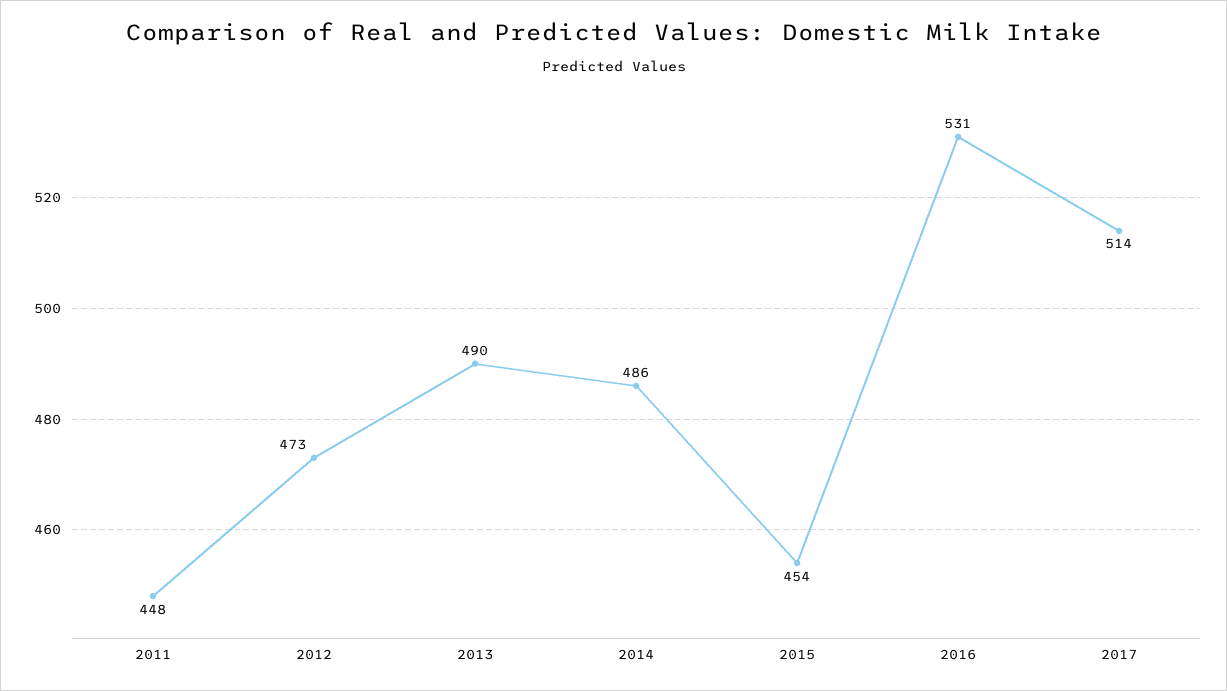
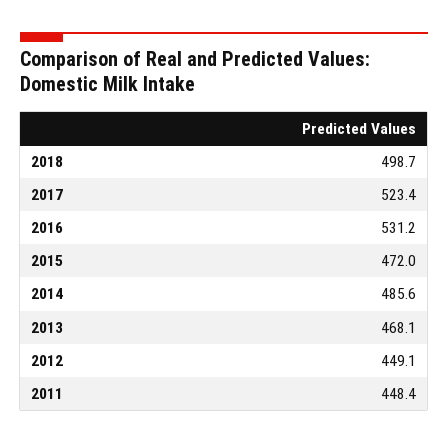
2012: 473 -> 449.1
2013: 490 -> 468.1
2015: 454 -> 472
2017: 514 -> 523.4
2018: none -> 498.7

